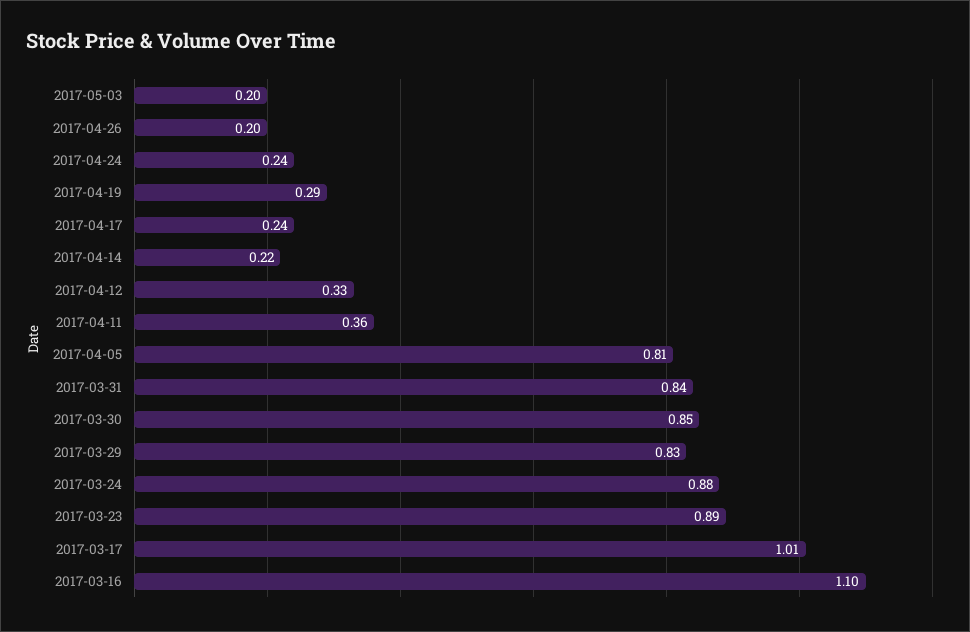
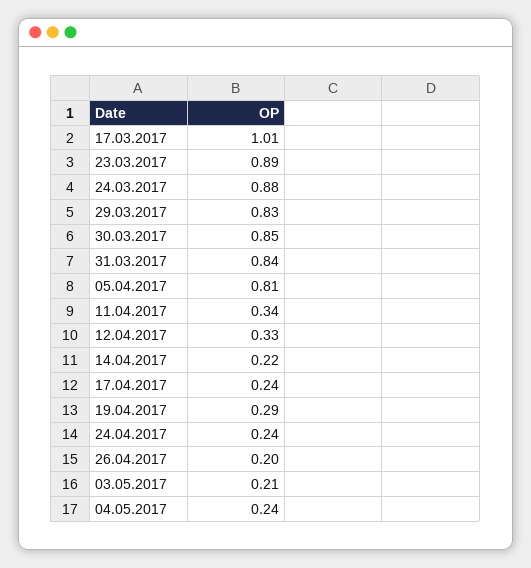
2017-05-03: 0.2 -> 0.21
2017-04-11: 0.36 -> 0.34
2017-03-16: 1.1 -> none
04.05.2017: none -> 0.24

